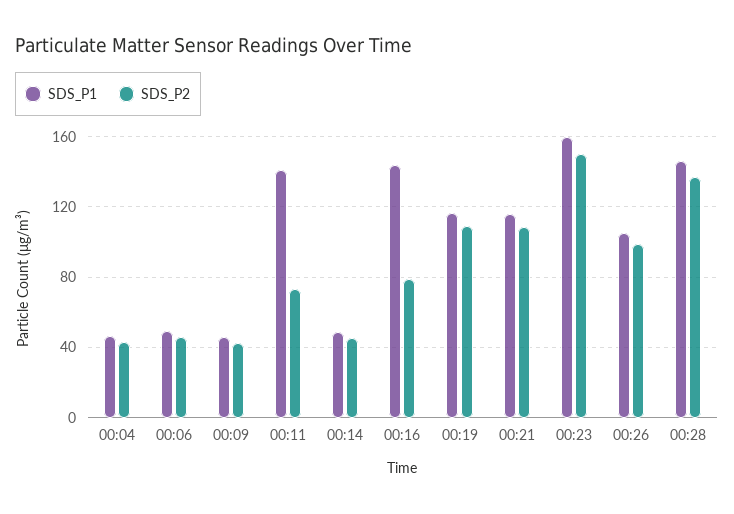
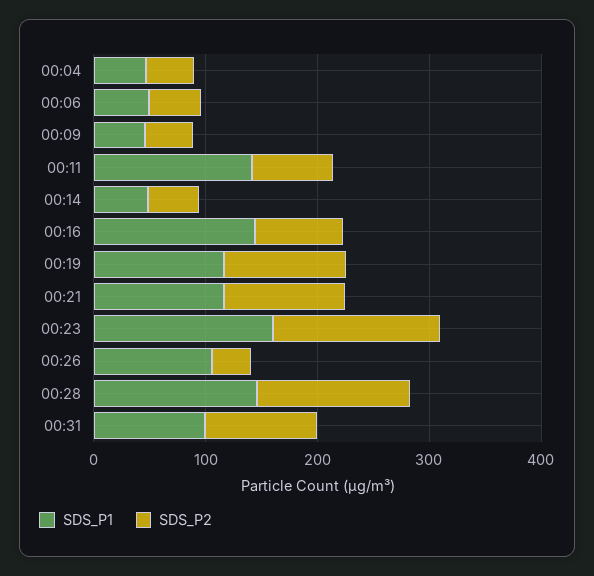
SDS_P2, 00:26: 100 -> 40
SDS_P1, 00:31: none -> 100
SDS_P2, 00:31: none -> 100

